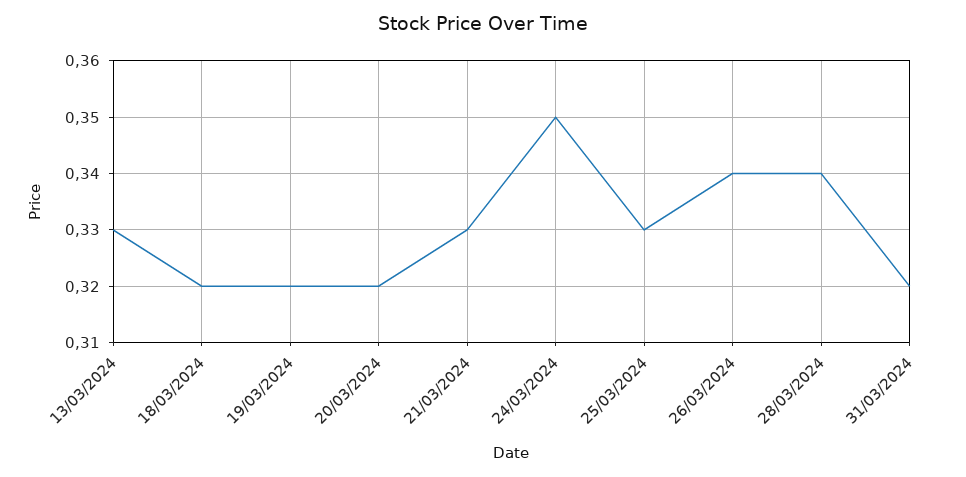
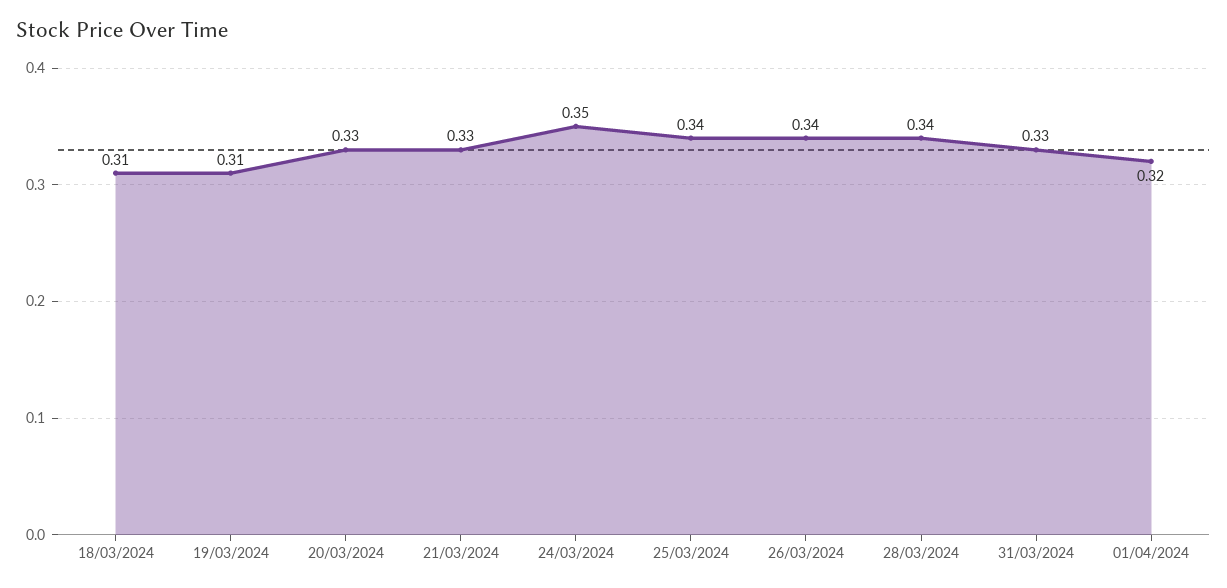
13/03/2024: 0.33 -> none
18/03/2024: 0.32 -> 0.31
19/03/2024: 0.32 -> 0.31
20/03/2024: 0.32 -> 0.33
25/03/2024: 0.33 -> 0.34
31/03/2024: 0.32 -> 0.33
01/04/2024: none -> 0.32

